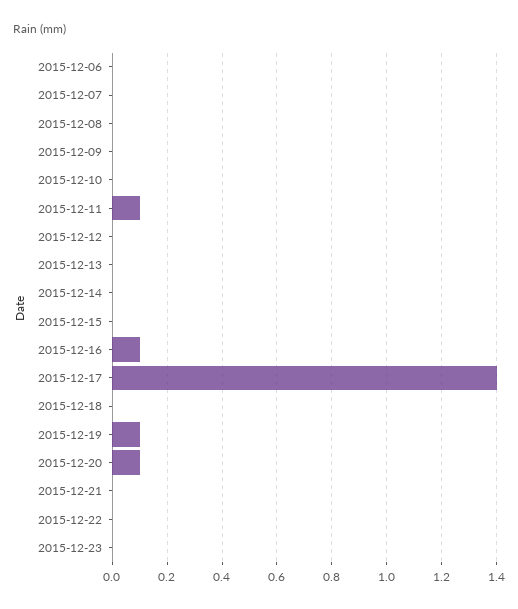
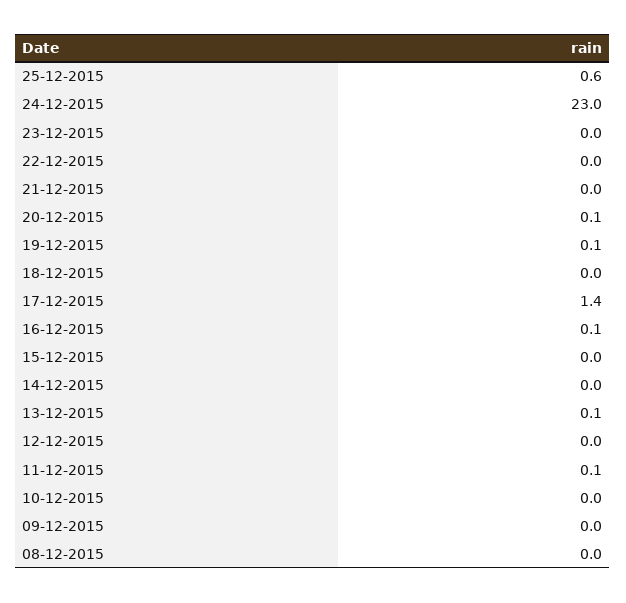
2015-12-06: 0 -> none
2015-12-07: 0 -> none
2015-12-13: 0 -> 0.1
25-12-2015: none -> 0.6
24-12-2015: none -> 23

